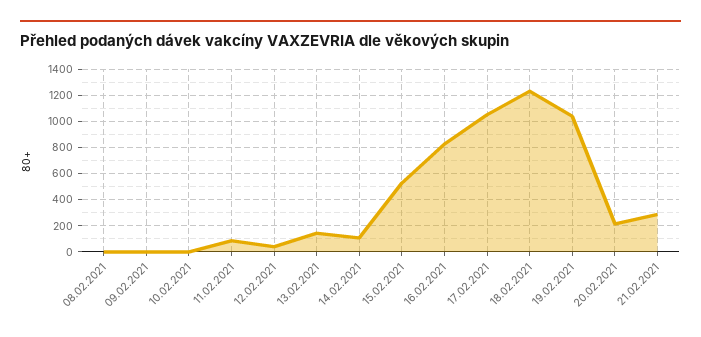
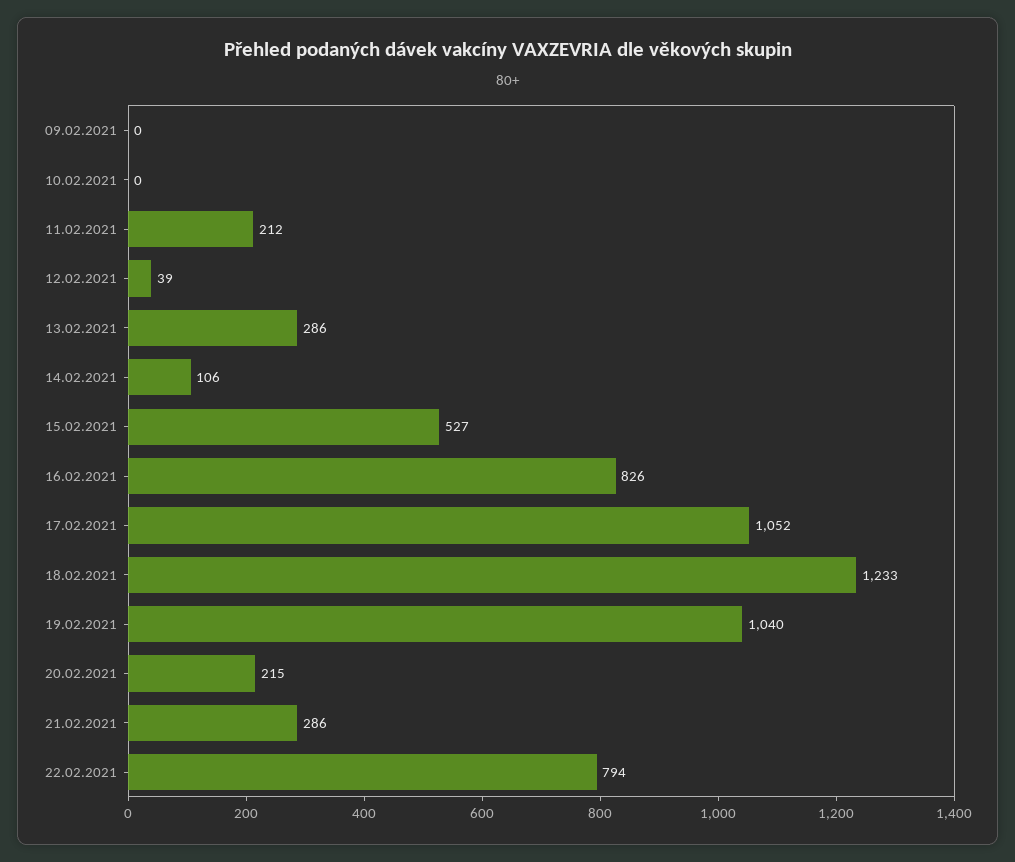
08.02.2021: 0 -> none
11.02.2021: 100 -> 212
13.02.2021: 150 -> 286
22.02.2021: none -> 794

